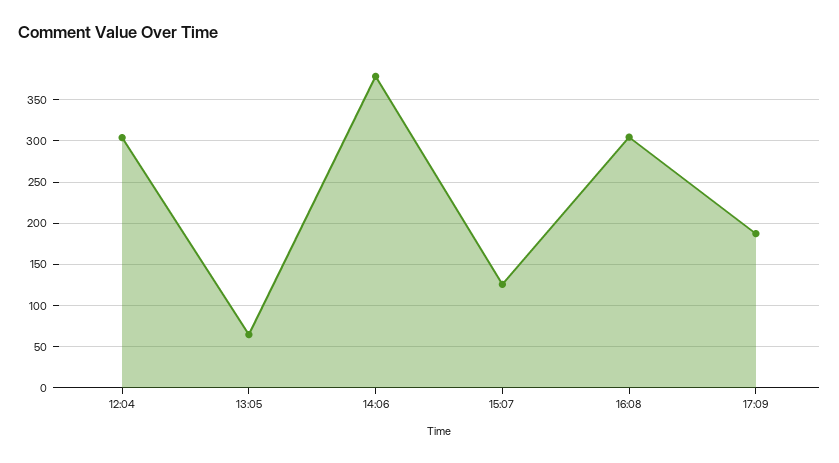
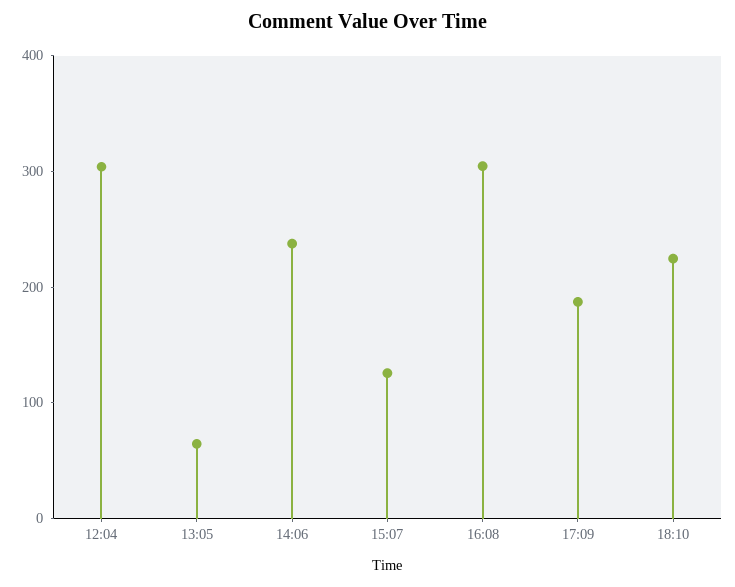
14:06: 380 -> 240
18:10: none -> 220

